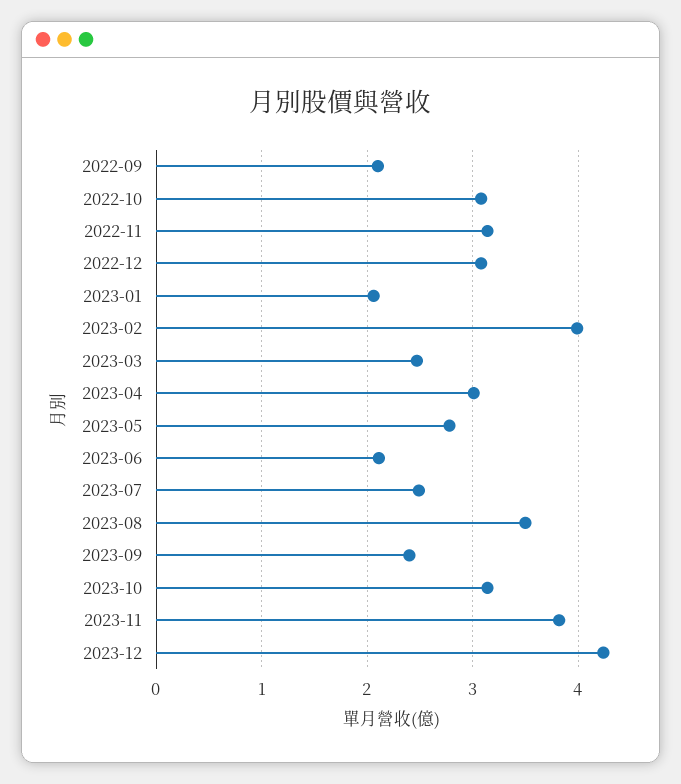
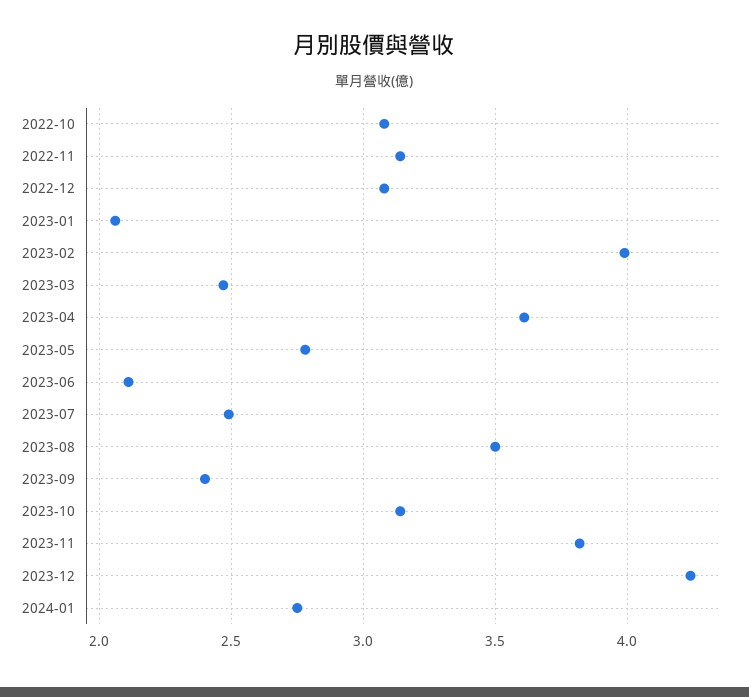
2022-09: 2.1 -> none
2023-04: 3 -> 3.6
2024-01: none -> 2.75

